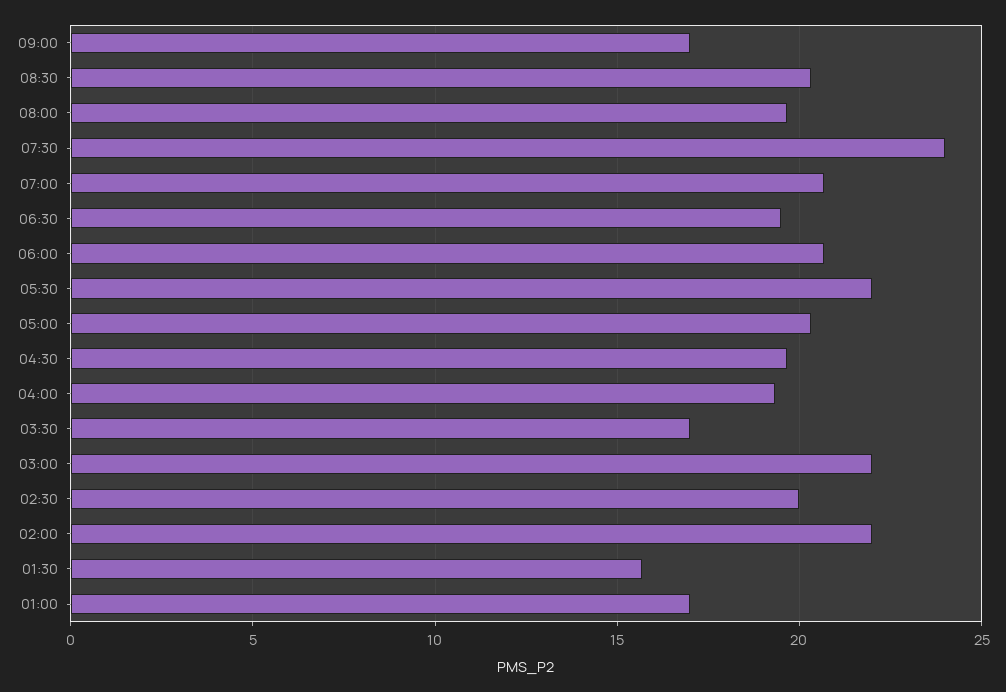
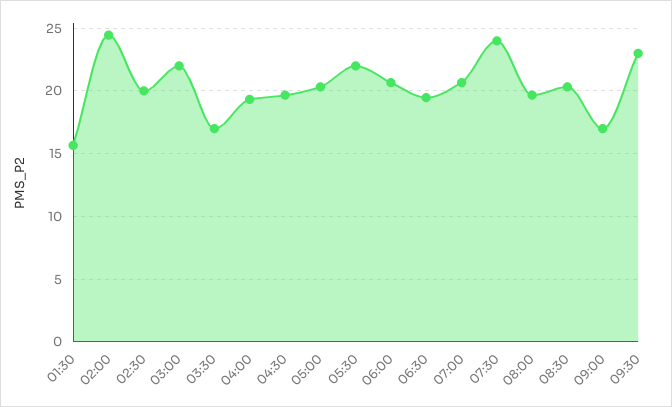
02:00: 22 -> 24.5
01:00: 17 -> none
09:30: none -> 23

